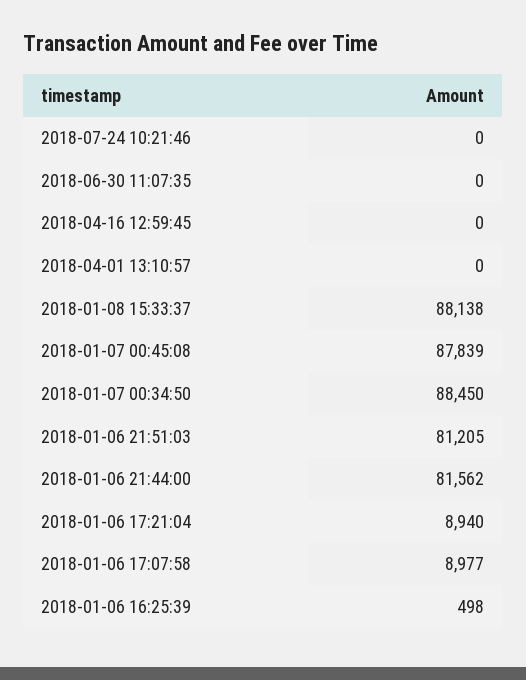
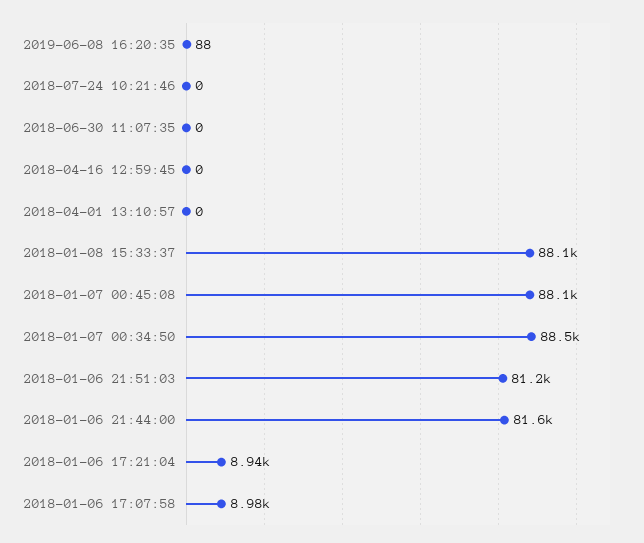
2018-01-07 00:45:08: 87839 -> 88100
2018-01-06 16:25:39: 498 -> none
2019-06-08 16:20:35: none -> 88

